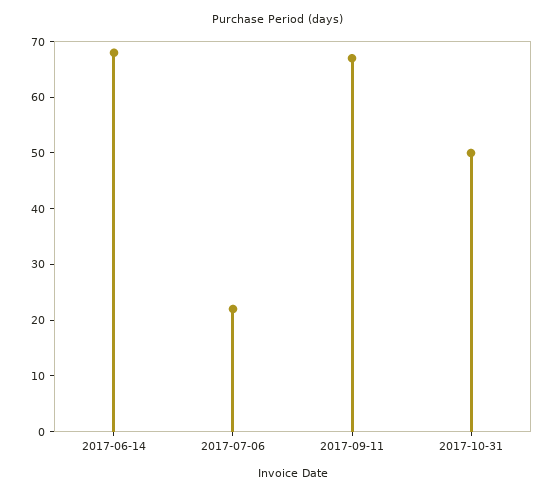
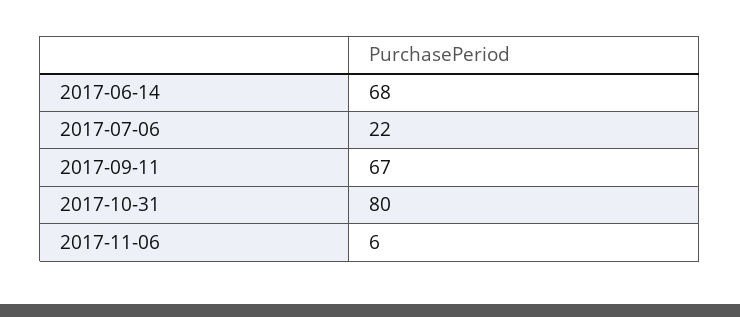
2017-10-31: 50 -> 80
2017-11-06: none -> 6

